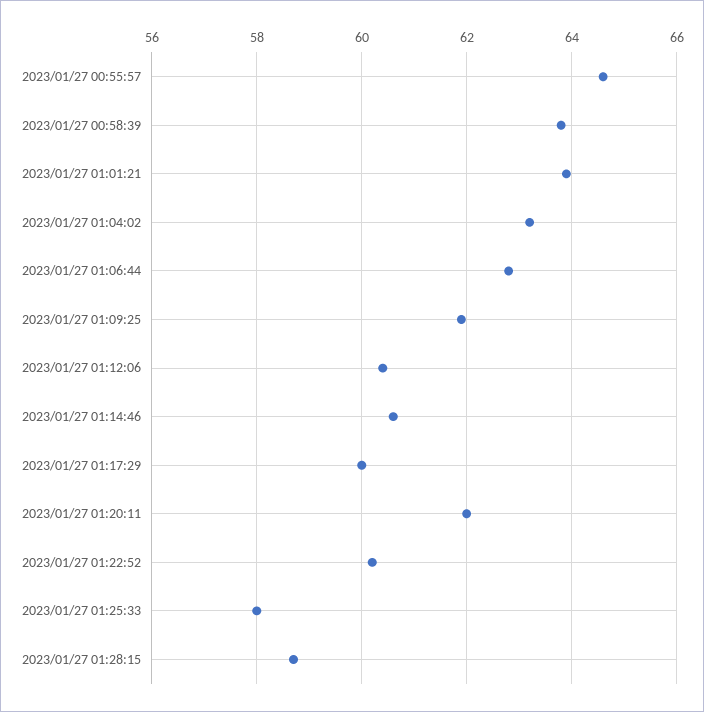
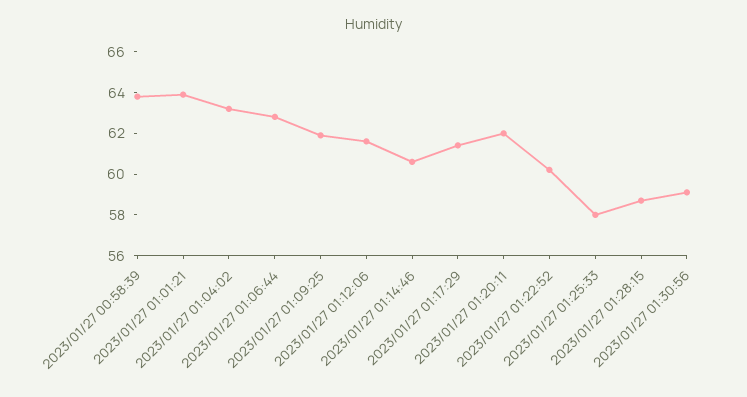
2023/01/27 00:55:57: 64.5 -> none
2023/01/27 01:12:06: 60.5 -> 61.5
2023/01/27 01:17:29: 60 -> 61.5
2023/01/27 01:30:56: none -> 59

